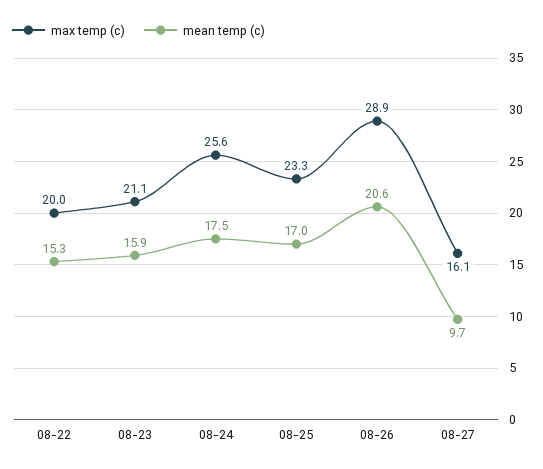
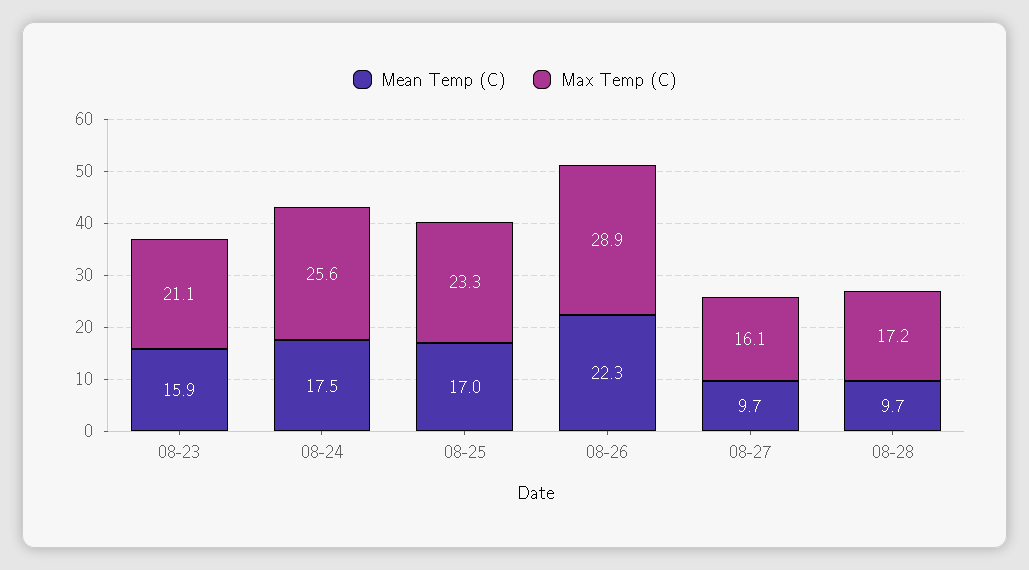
max temp (c), 08-22: 20 -> none
mean temp (c), 08-22: 15.3 -> none
mean temp (c), 08-26: 20.6 -> 22.3
mean temp (c), 08-28: none -> 9.7
max temp (c), 08-28: none -> 17.2

